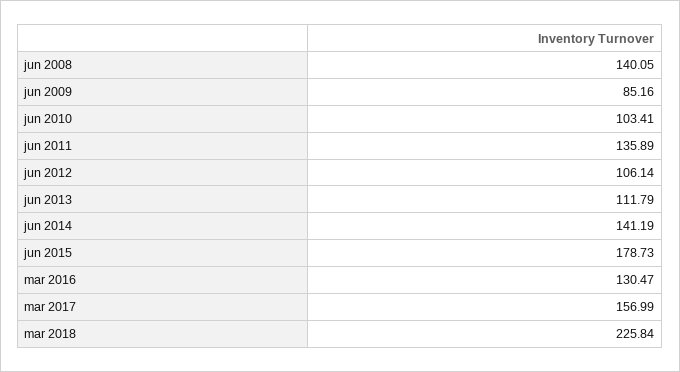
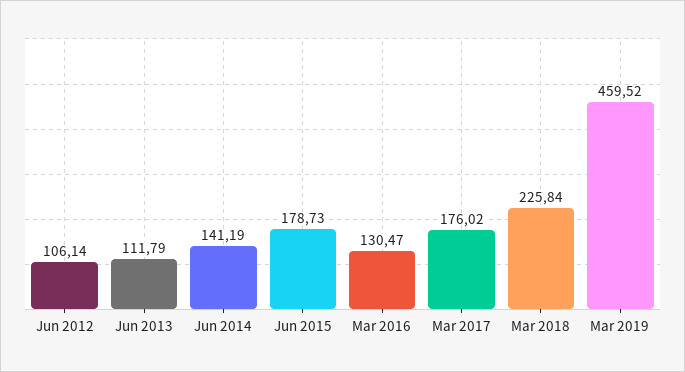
jun 2008: 140.05 -> none
jun 2009: 85.16 -> none
jun 2010: 103.41 -> none
jun 2011: 135.89 -> none
mar 2017: 156.99 -> 176.02
Mar 2019: none -> 459.52

